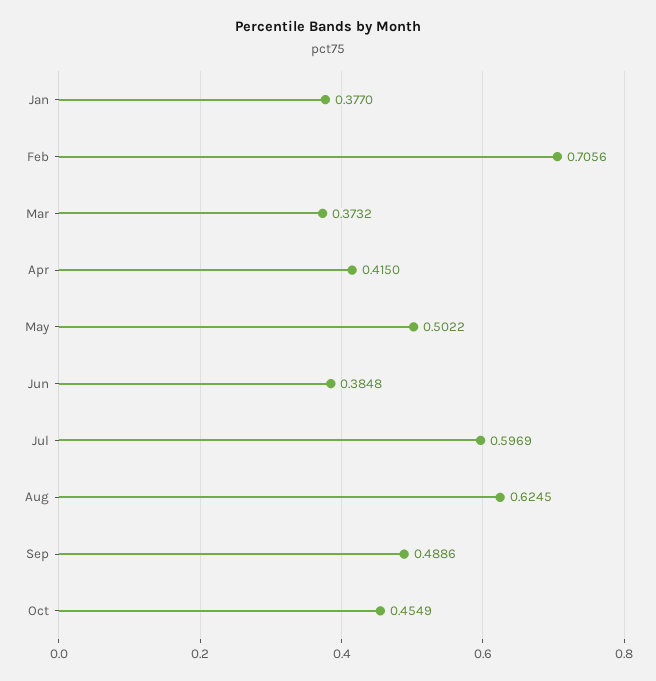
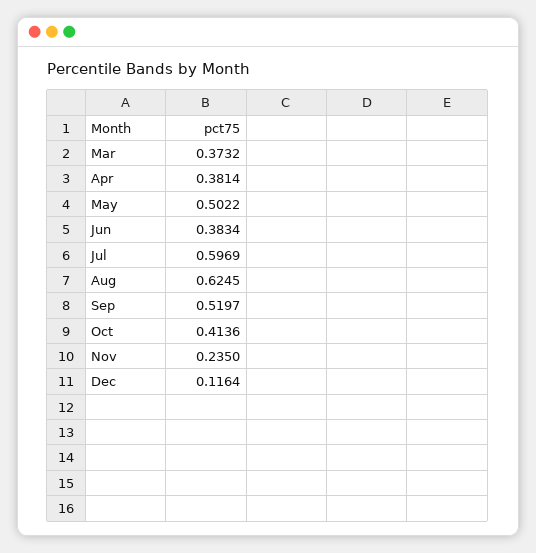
Jan: 0.377 -> none
Feb: 0.7056 -> none
Apr: 0.415 -> 0.3814
Jun: 0.3848 -> 0.3834
Sep: 0.4886 -> 0.5197
Oct: 0.4549 -> 0.4136
Nov: none -> 0.235
Dec: none -> 0.1164

